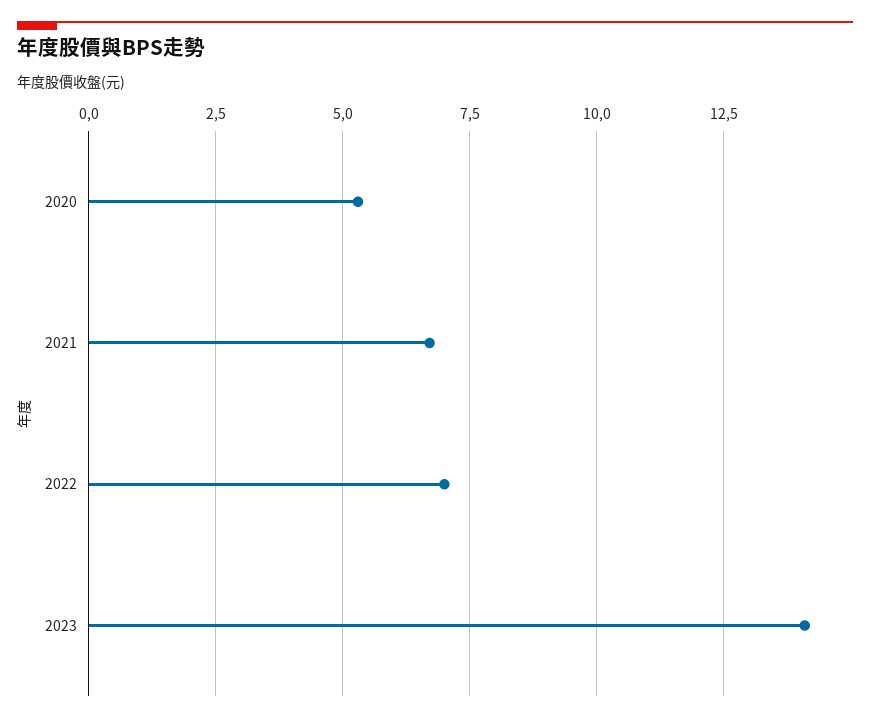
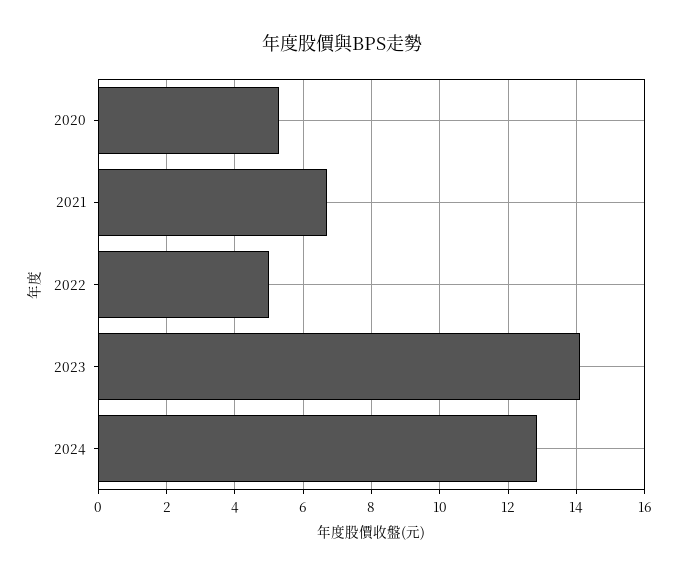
2022: 7 -> 5
2024: none -> 12.8

